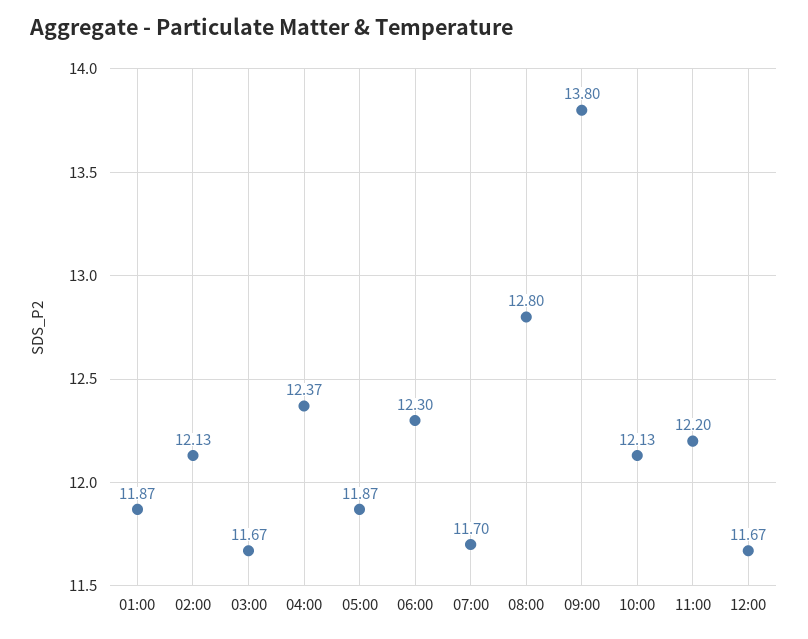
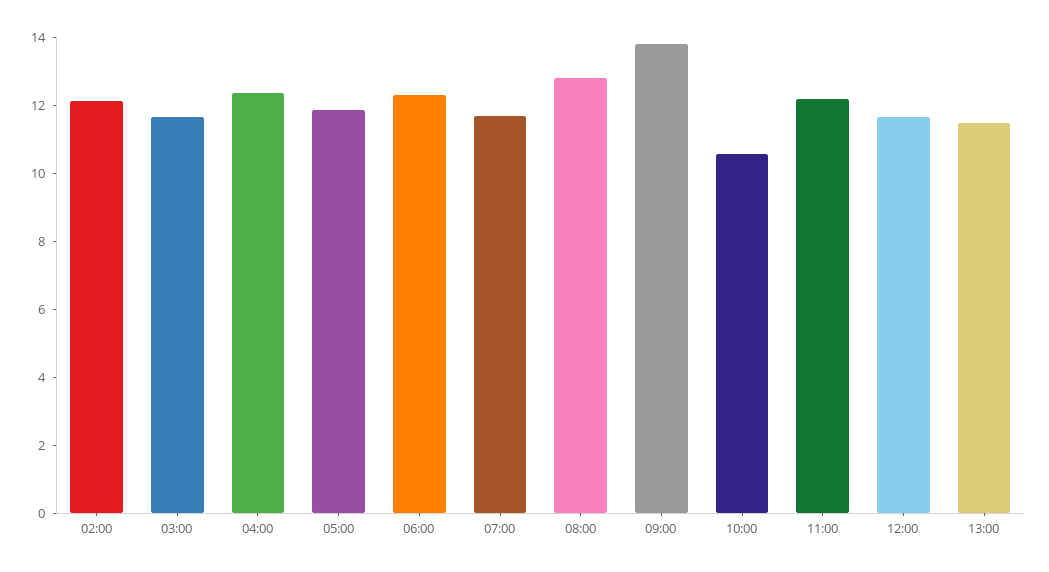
01:00: 11.87 -> none
10:00: 12.13 -> 10.5
13:00: none -> 11.5

